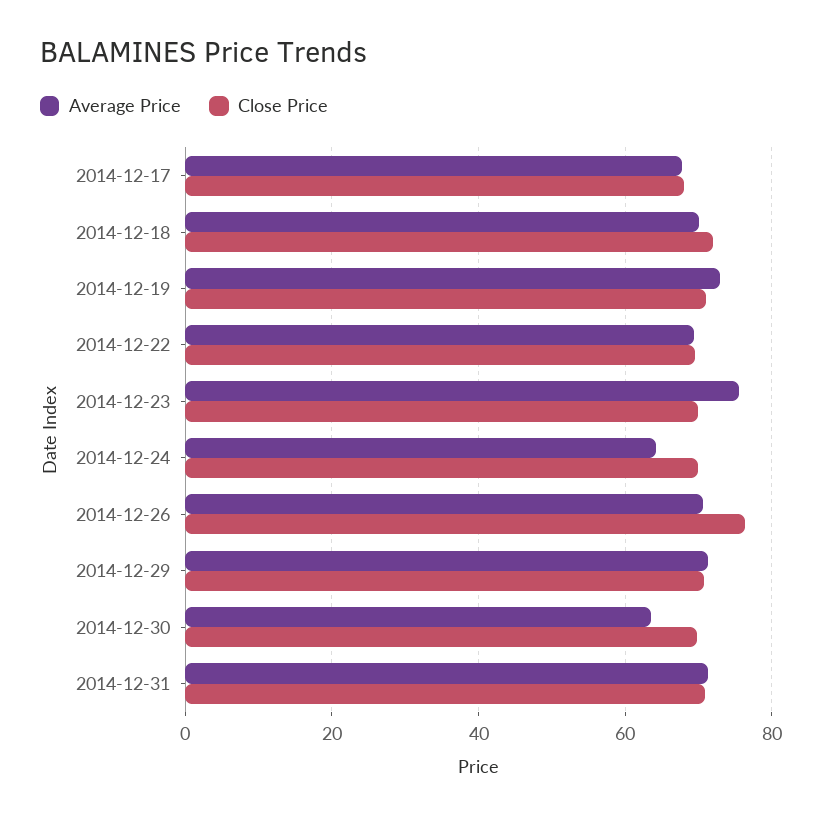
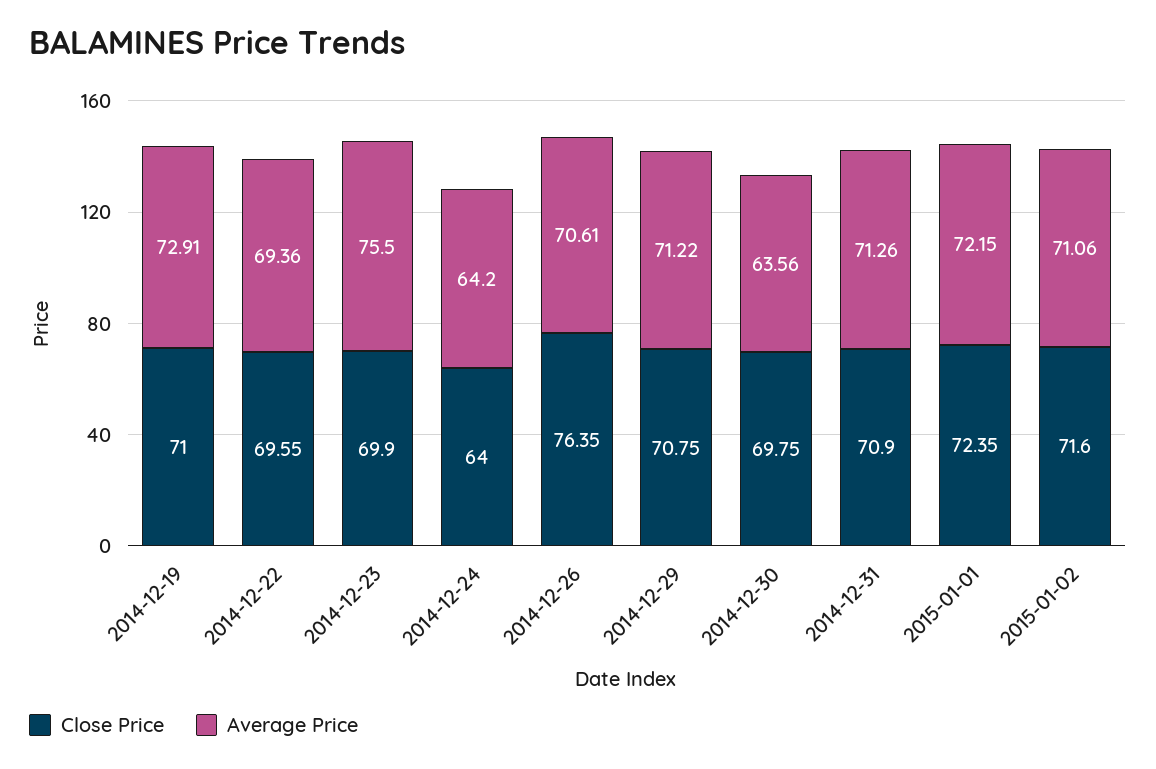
Average Price, 2014-12-17: 68 -> none
Close Price, 2014-12-17: 68 -> none
Average Price, 2014-12-18: 70 -> none
Close Price, 2014-12-18: 72 -> none
Close Price, 2014-12-24: 70 -> 64
Close Price, 2015-01-01: none -> 72.35
Average Price, 2015-01-01: none -> 72.15
Close Price, 2015-01-02: none -> 71.6
Average Price, 2015-01-02: none -> 71.06

